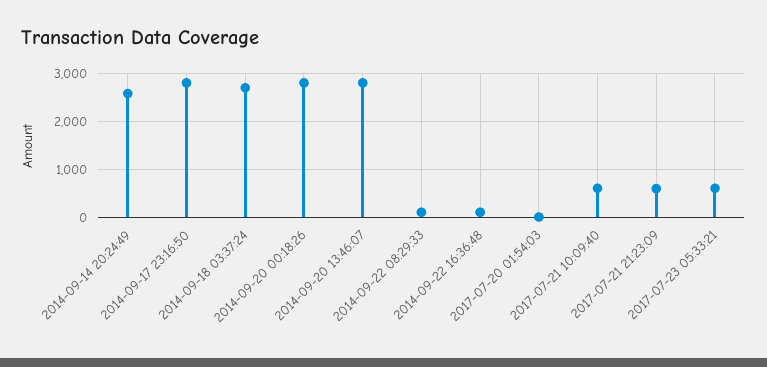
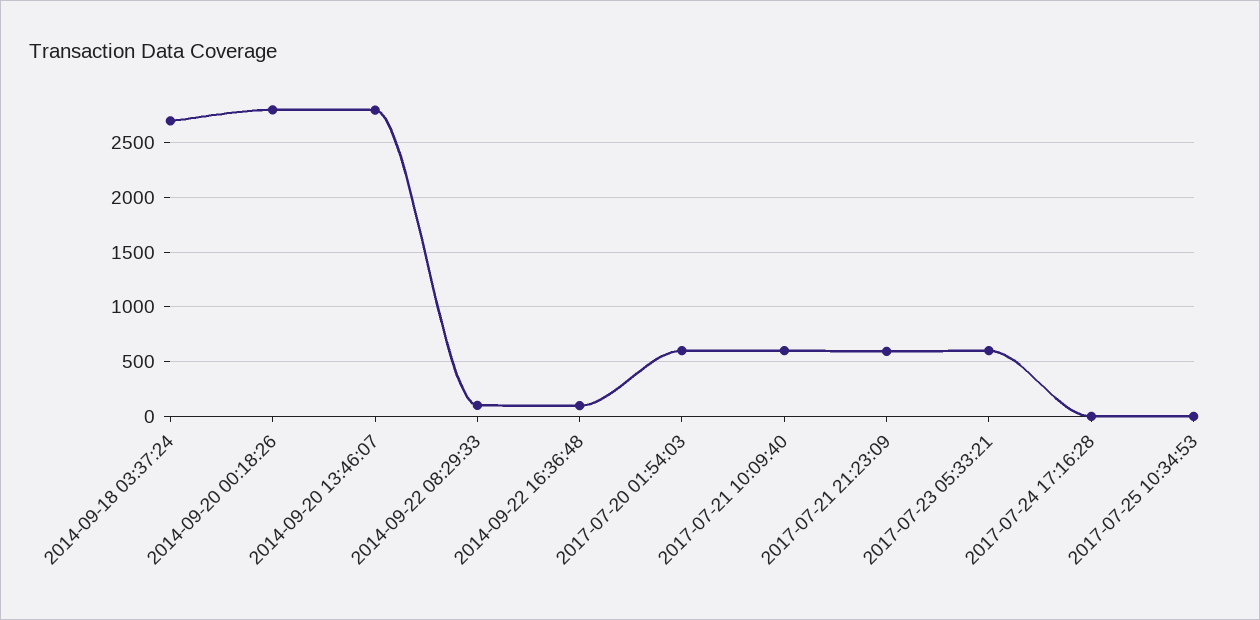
2014-09-14 20:24:49: 2600 -> none
2014-09-17 23:16:50: 2800 -> none
2017-07-20 01:54:03: 0 -> 600
2017-07-24 17:16:28: none -> 0
2017-07-25 10:34:53: none -> 0

